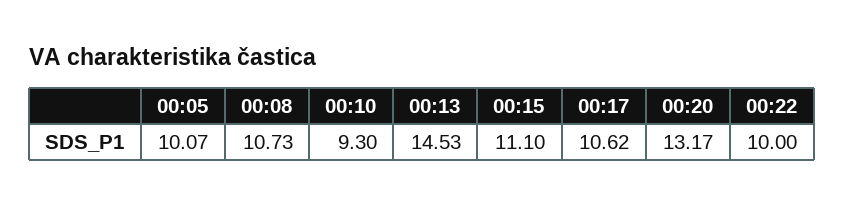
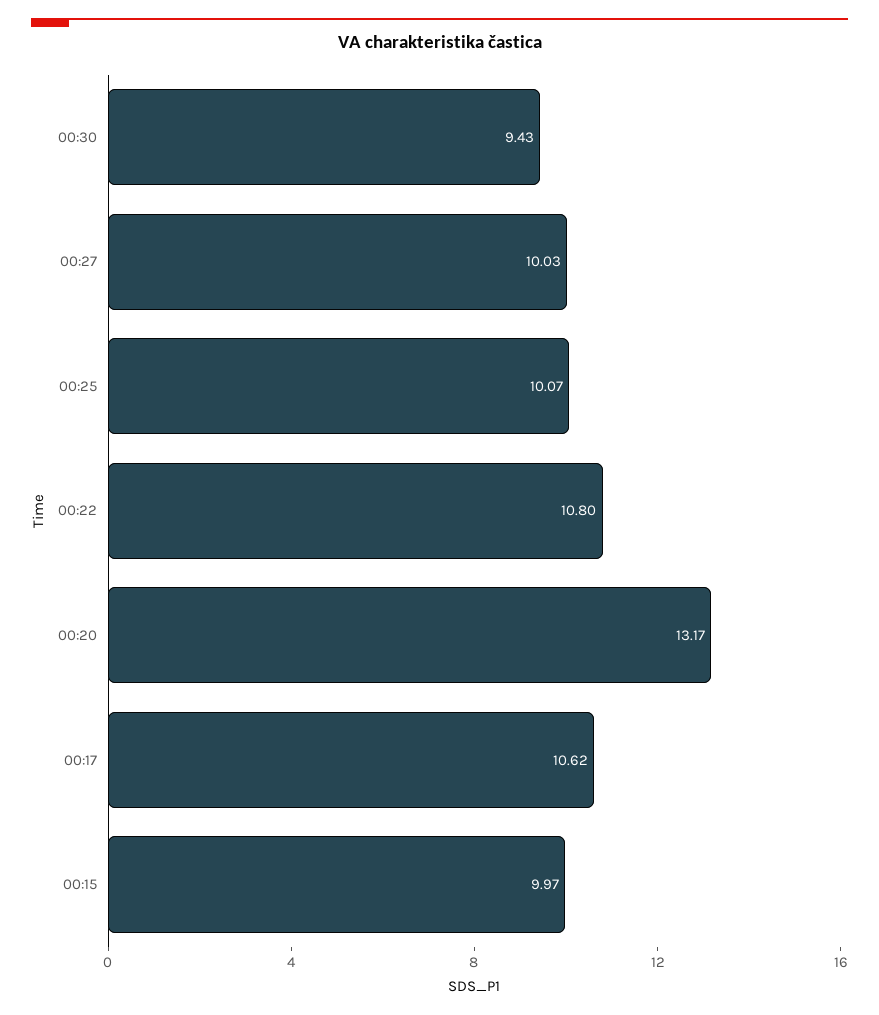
00:05: 10.07 -> none
00:08: 10.73 -> none
00:10: 9.3 -> none
00:13: 14.53 -> none
00:15: 11.1 -> 9.97
00:22: 10 -> 10.8
00:30: none -> 9.43
00:27: none -> 10.03
00:25: none -> 10.07

